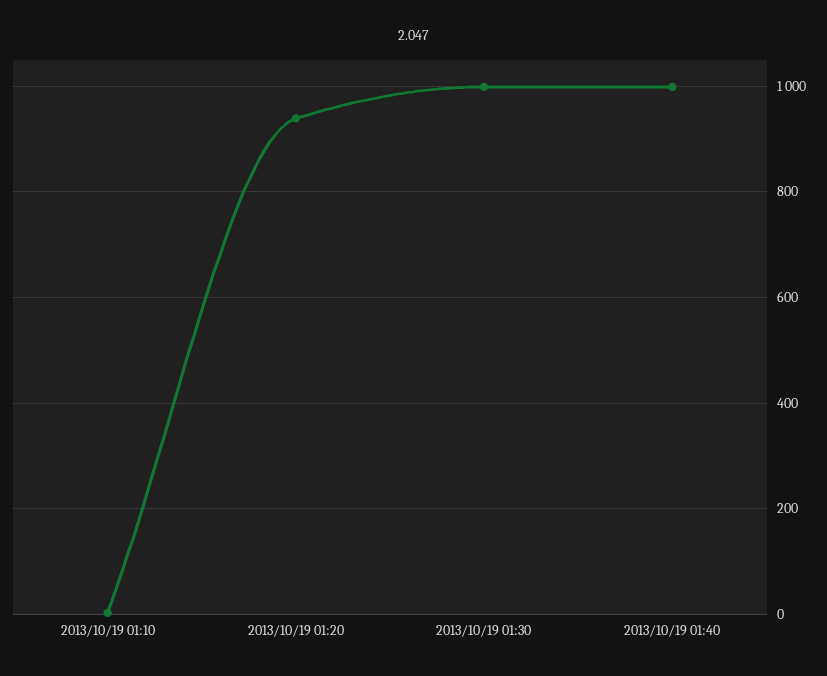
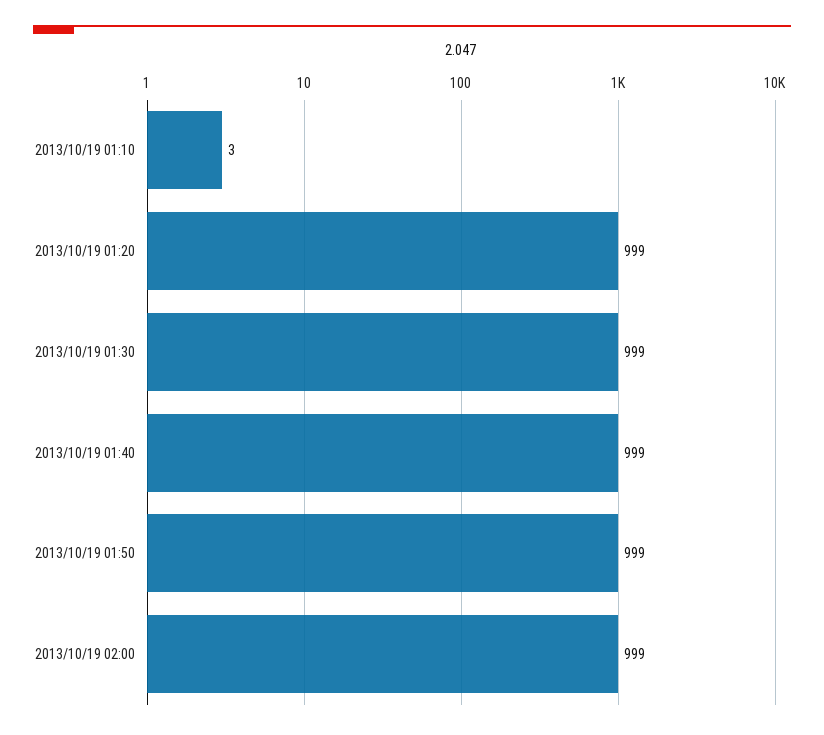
2013/10/19 01:20: 940 -> 999
2013/10/19 01:50: none -> 999
2013/10/19 02:00: none -> 999

